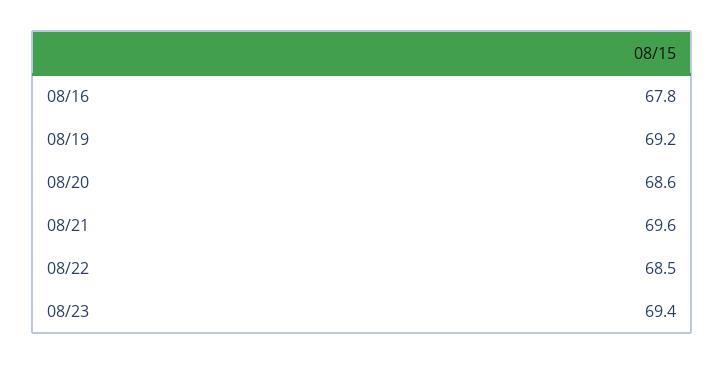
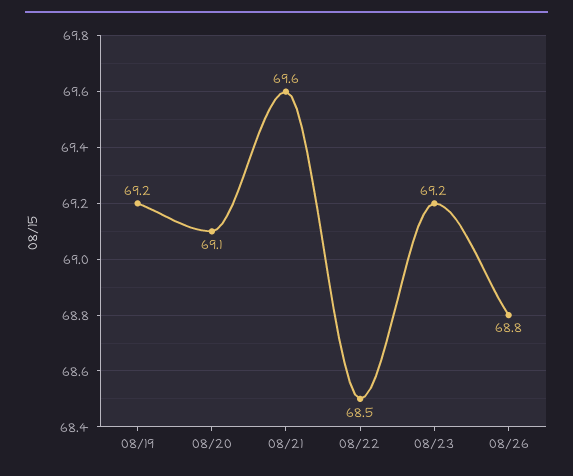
08/16: 67.8 -> none
08/20: 68.6 -> 69.1
08/23: 69.4 -> 69.2
08/26: none -> 68.8

